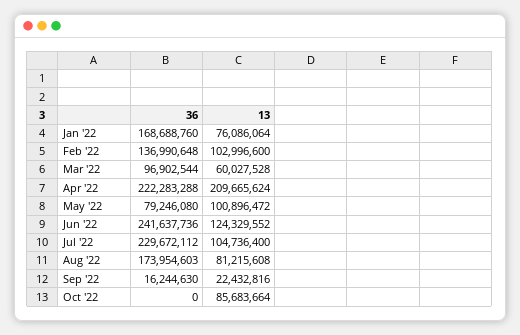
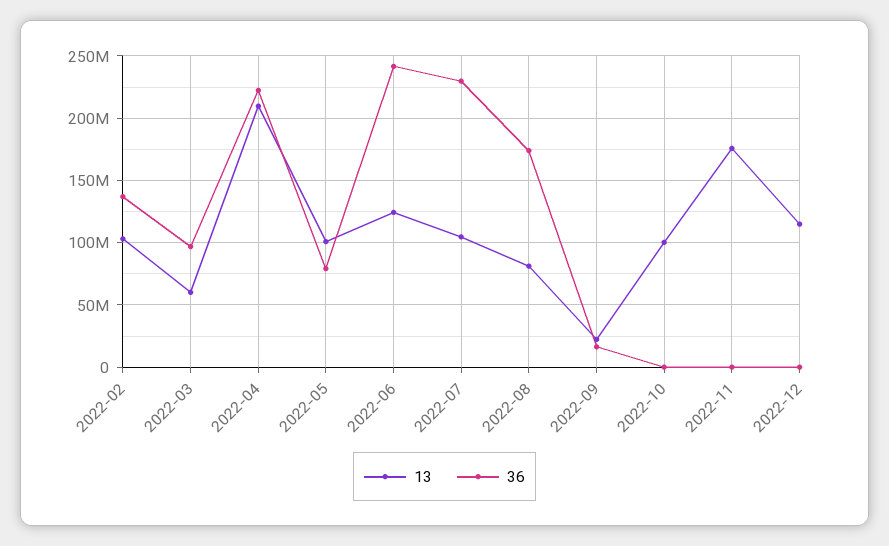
36, Jan '22: 168688760 -> none
13, Jan '22: 76086064 -> none
13, Oct '22: 85683664 -> 100000000
13, 2022-11: none -> 175000000
36, 2022-11: none -> 0
13, 2022-12: none -> 115000000
36, 2022-12: none -> 0

